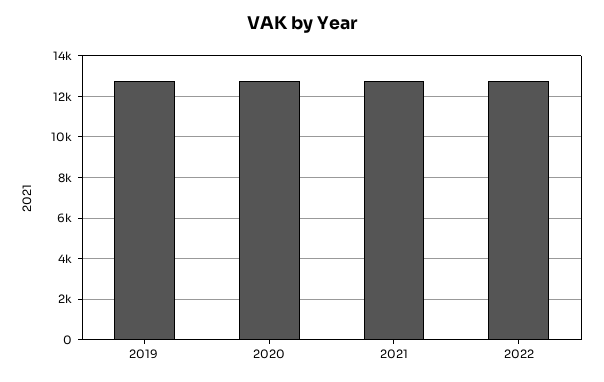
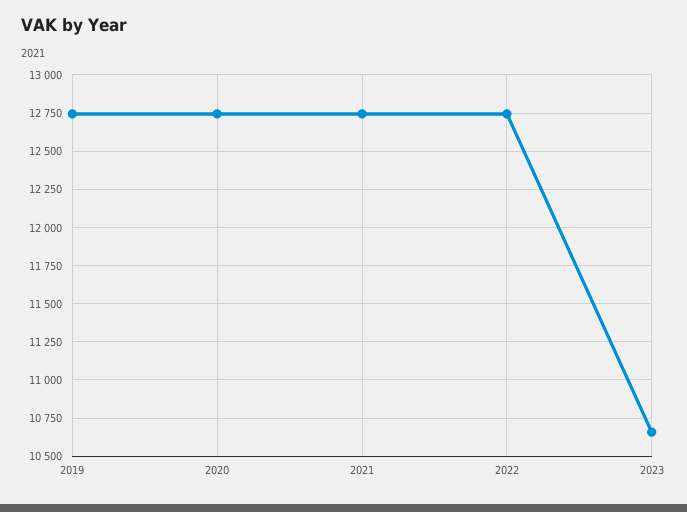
2023: none -> 10650

